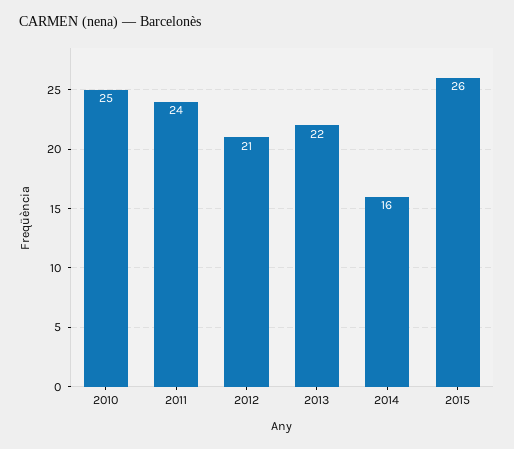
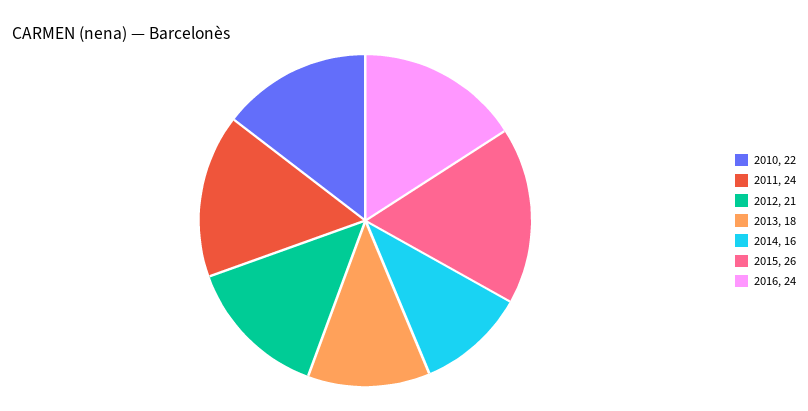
2010: 25 -> 22
2013: 22 -> 18
2016: none -> 24

